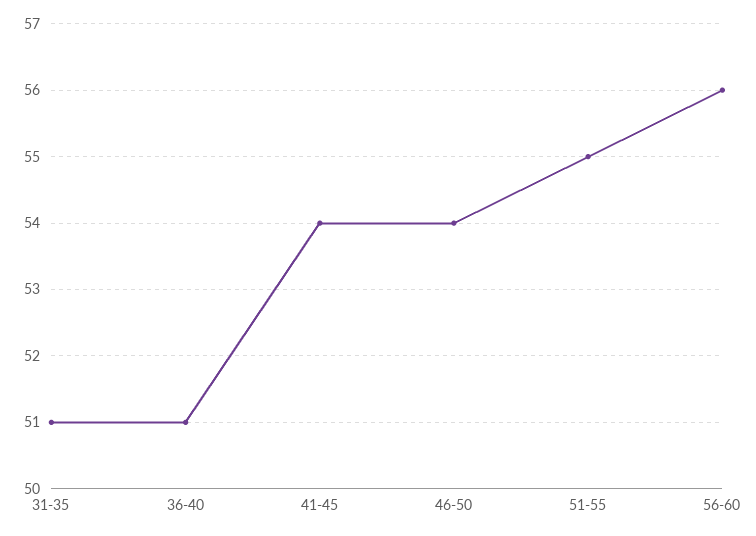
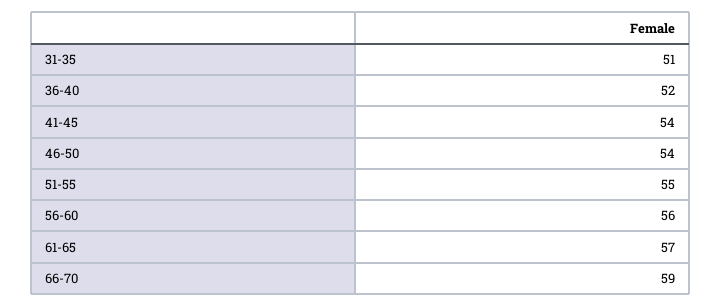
36-40: 51 -> 52
61-65: none -> 57
66-70: none -> 59

